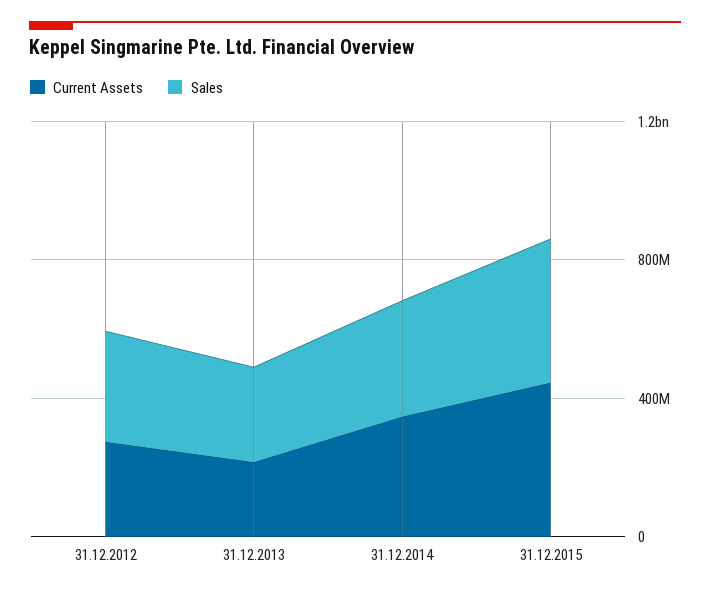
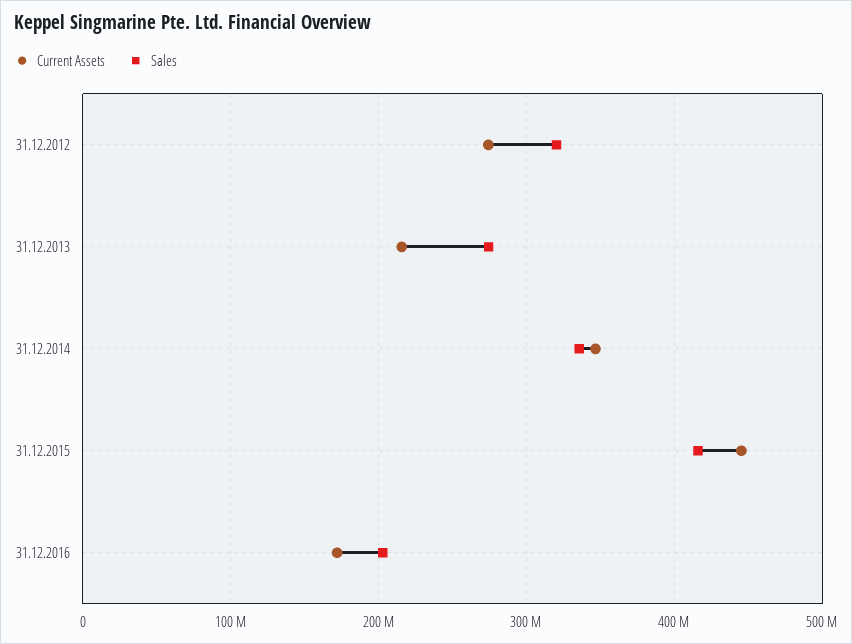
Current Assets, 31.12.2016: none -> 170000000
Sales, 31.12.2016: none -> 200000000

